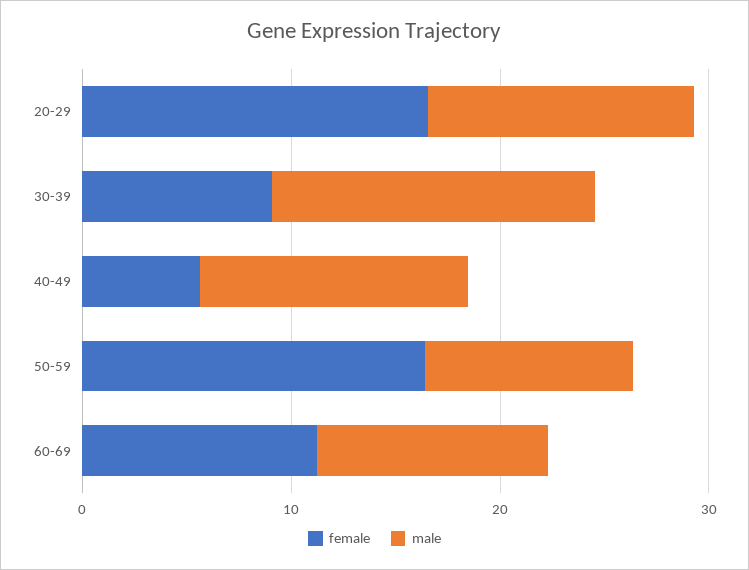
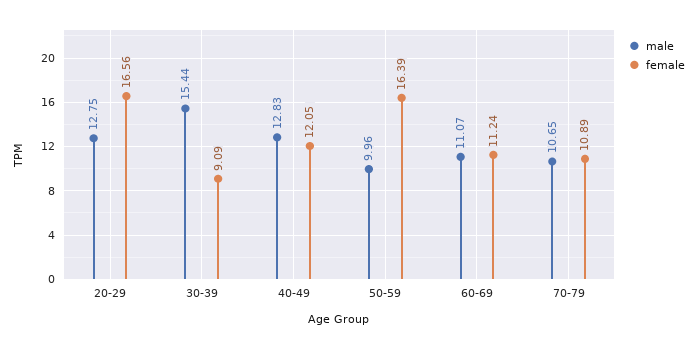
female, 40-49: 6 -> 12.05
male, 70-79: none -> 10.65
female, 70-79: none -> 10.89

